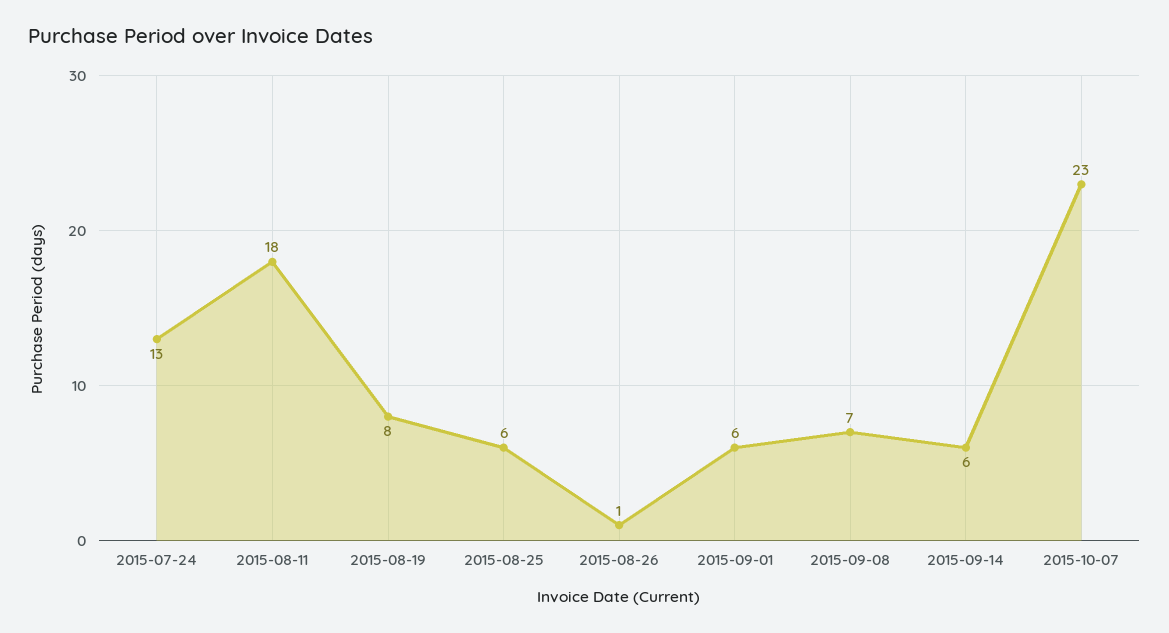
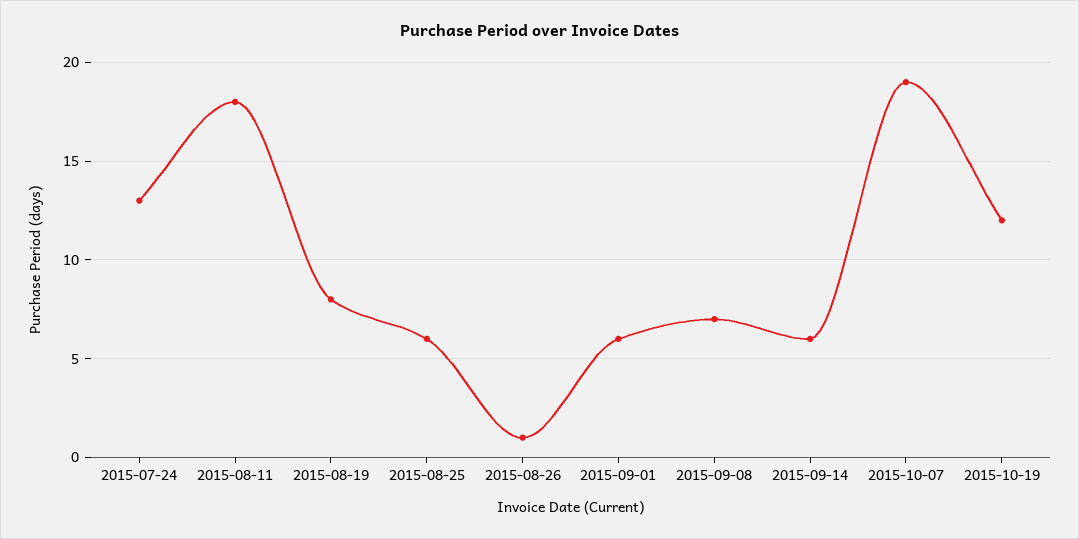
2015-10-07: 23 -> 19
2015-10-19: none -> 12

